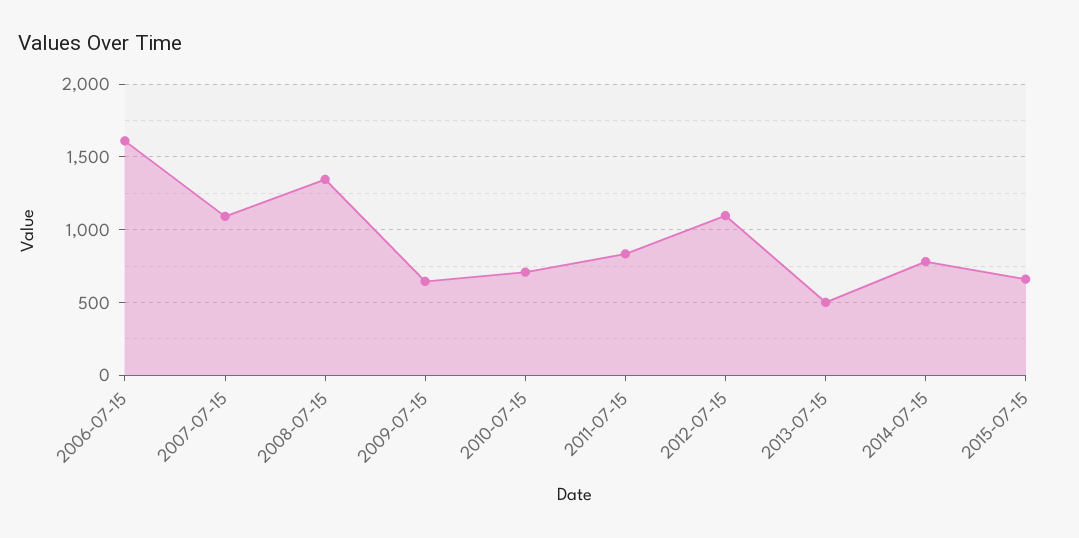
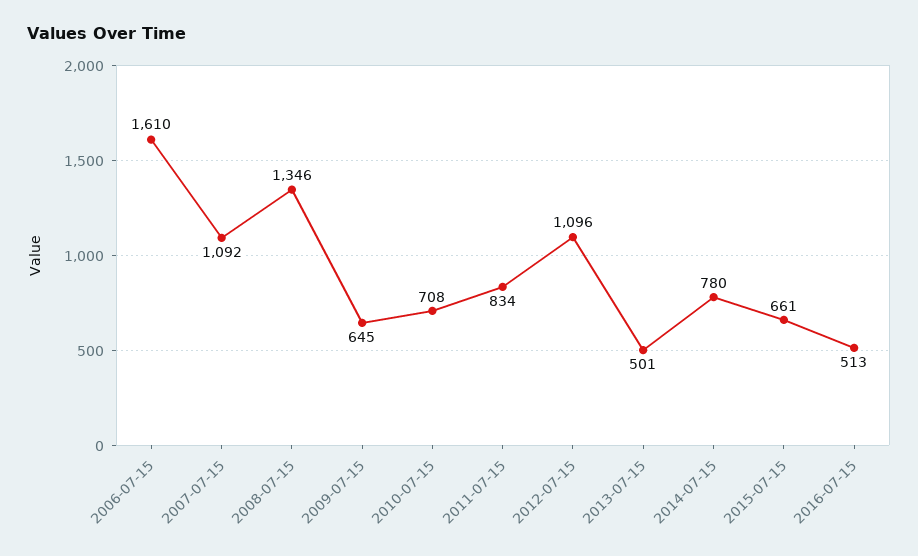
2016-07-15: none -> 513

